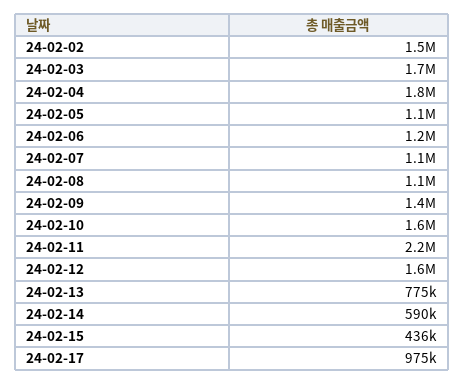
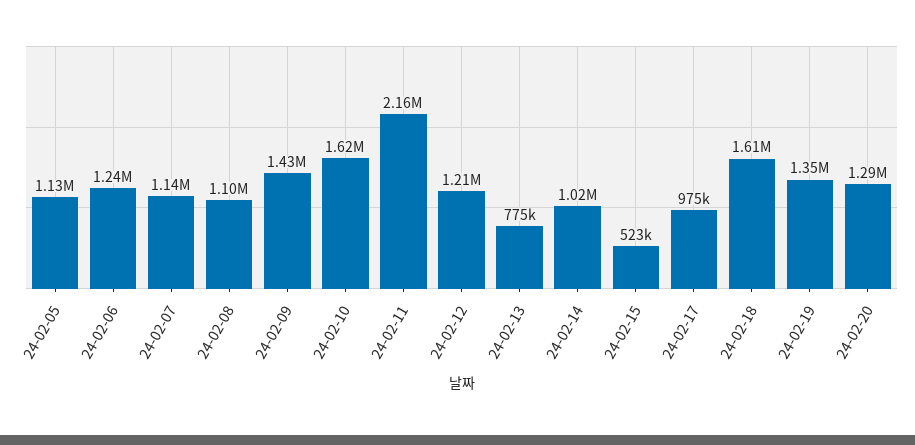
24-02-02: 1500000 -> none
24-02-03: 1700000 -> none
24-02-04: 1800000 -> none
24-02-12: 1600000 -> 1210000
24-02-14: 590000 -> 1020000
24-02-15: 436000 -> 523000
24-02-18: none -> 1610000
24-02-19: none -> 1350000
24-02-20: none -> 1290000

